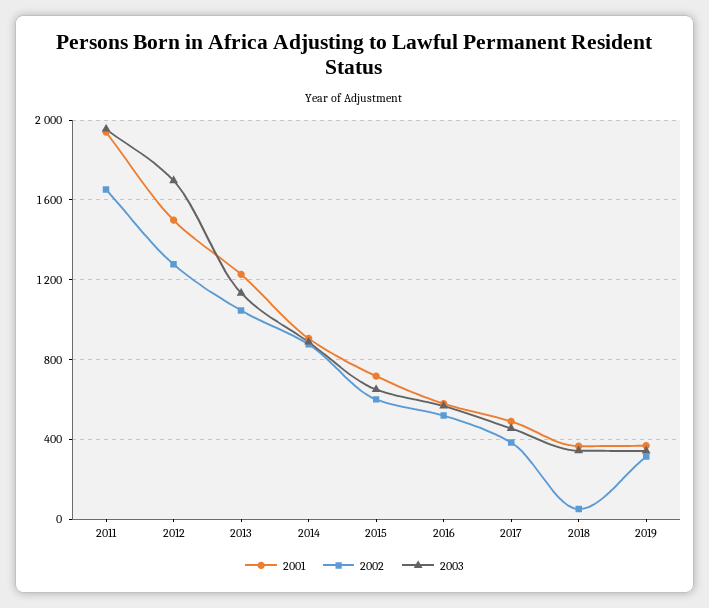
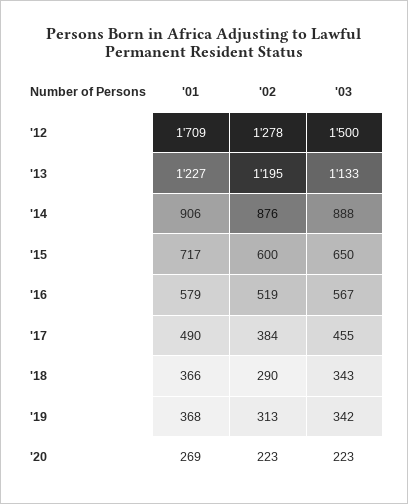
2001, 2011: 1950 -> none
2002, 2011: 1650 -> none
2003, 2011: 1950 -> none
2001, 2012: 1500 -> 1709
2003, 2012: 1700 -> 1500
2002, 2013: 1050 -> 1195
2002, 2018: 50 -> 290
2001, '20: none -> 269
2002, '20: none -> 223
2003, '20: none -> 223

